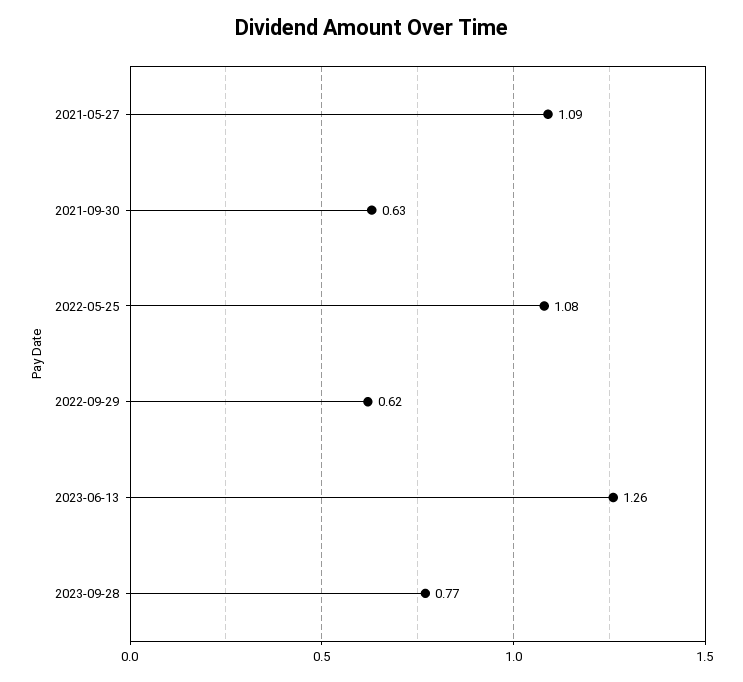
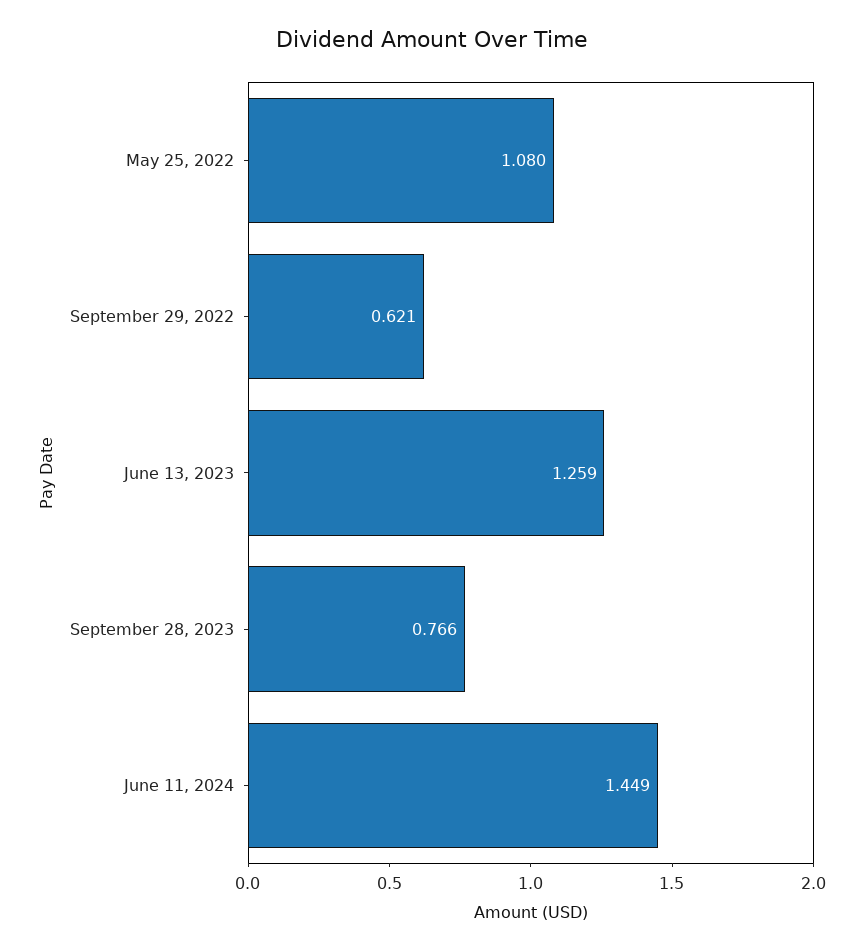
2021-05-27: 1.09 -> none
2021-09-30: 0.63 -> none
June 11, 2024: none -> 1.449

